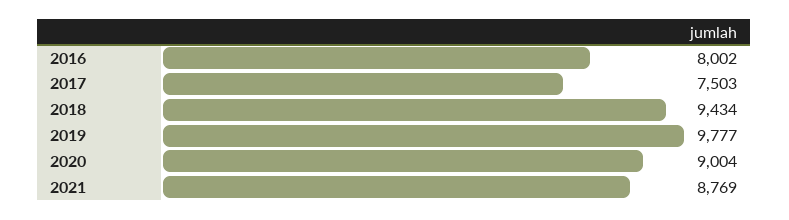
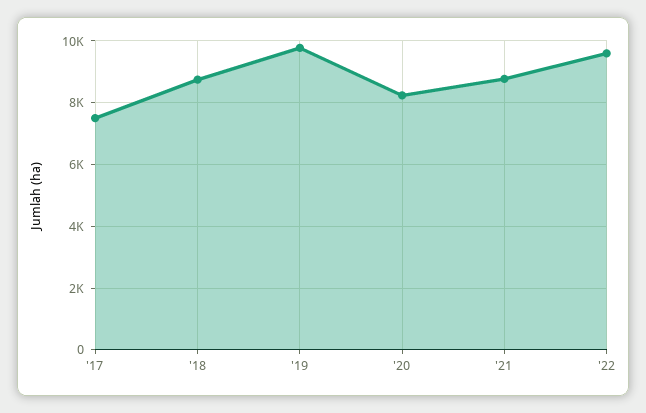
2016: 8002 -> none
2018: 9434 -> 8800
2020: 9004 -> 8200
'22: none -> 9600

